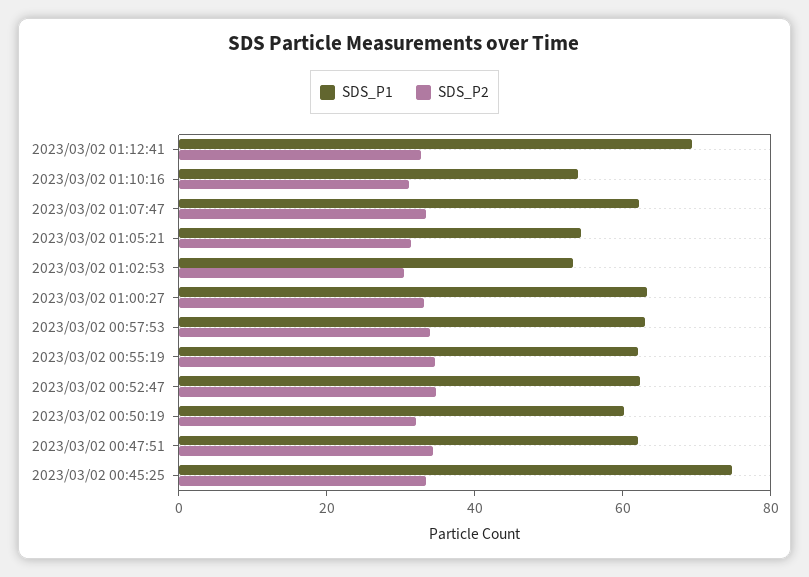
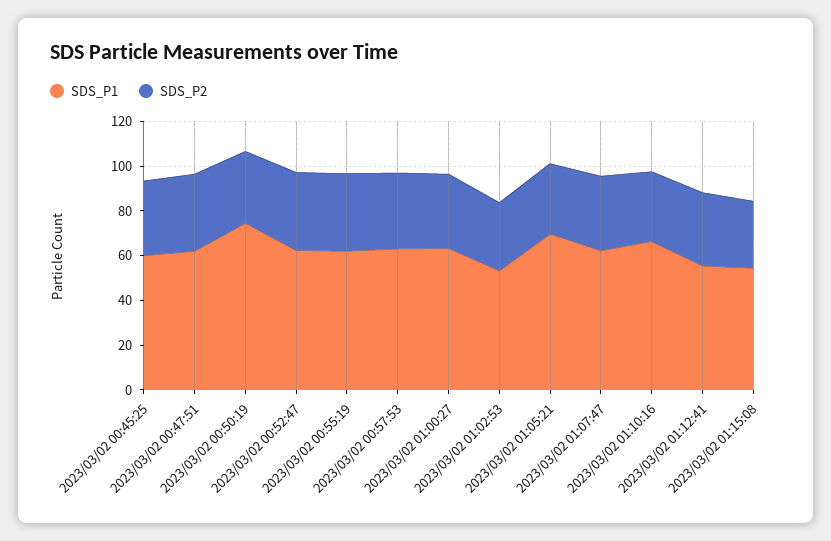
SDS_P1, 2023/03/02 01:12:41: 70 -> 55
SDS_P1, 2023/03/02 01:10:16: 55 -> 65
SDS_P1, 2023/03/02 01:05:21: 55 -> 70
SDS_P1, 2023/03/02 00:50:19: 60 -> 75
SDS_P1, 2023/03/02 00:45:25: 75 -> 60
SDS_P1, 2023/03/02 01:15:08: none -> 55
SDS_P2, 2023/03/02 01:15:08: none -> 30

